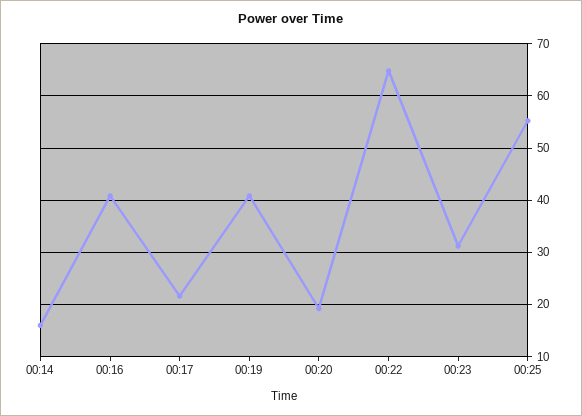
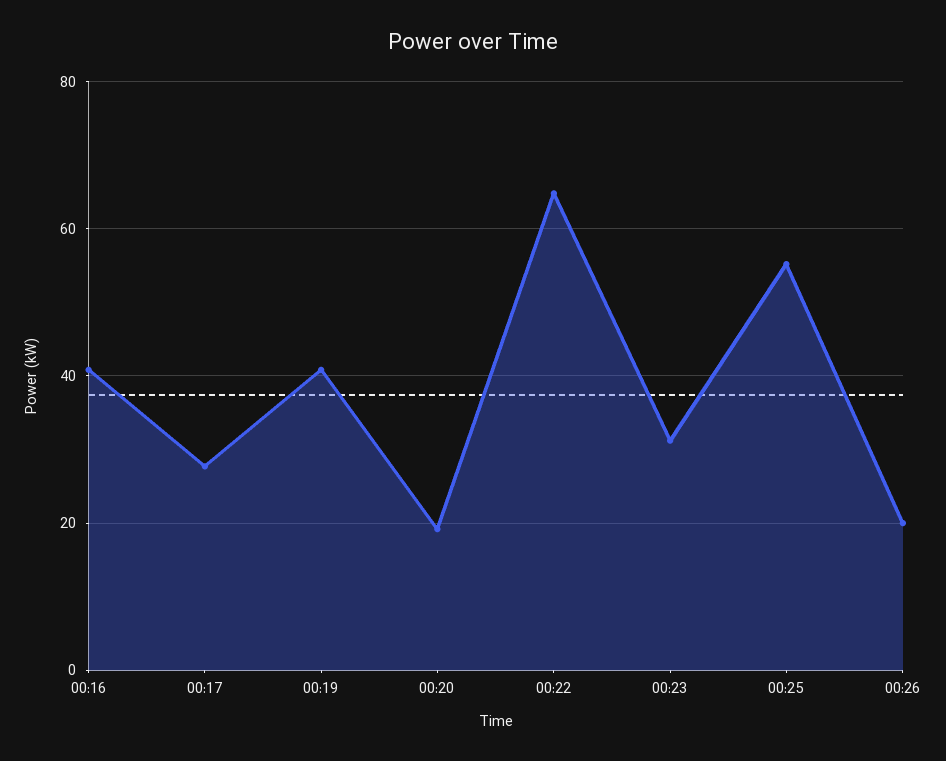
00:14: 16 -> none
00:17: 22 -> 28
00:26: none -> 20

